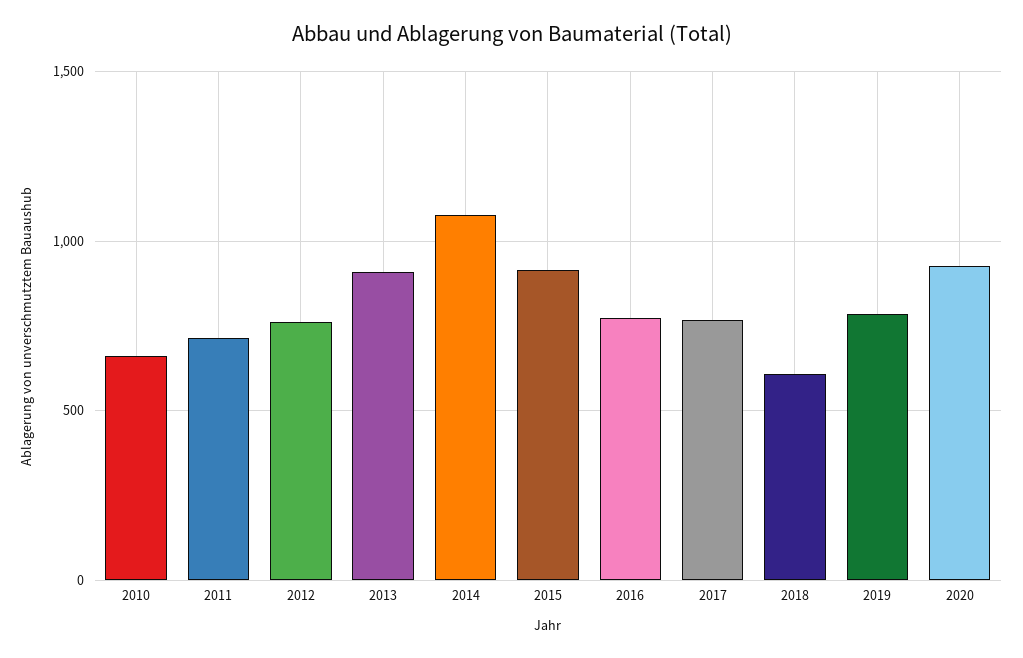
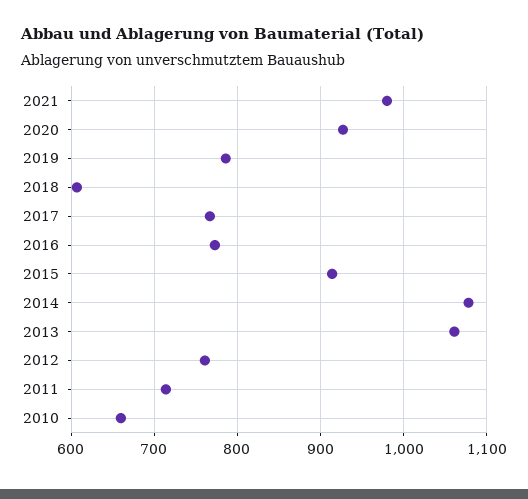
2013: 900 -> 1060
2021: none -> 980

